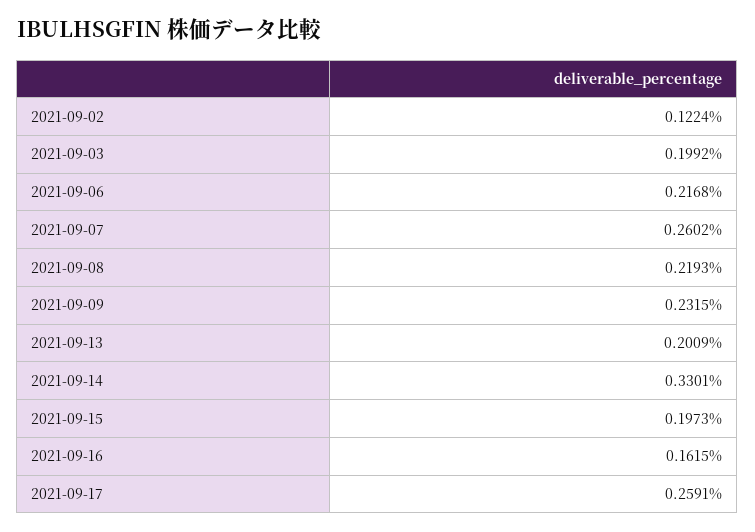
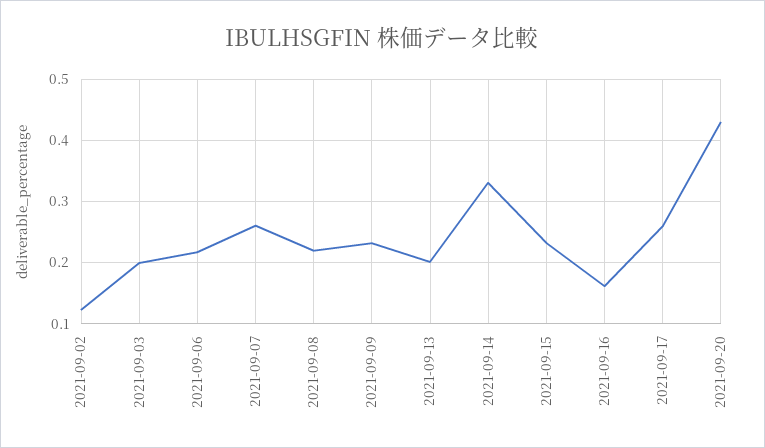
2021-09-15: 0.1973 -> 0.23
2021-09-20: none -> 0.43

